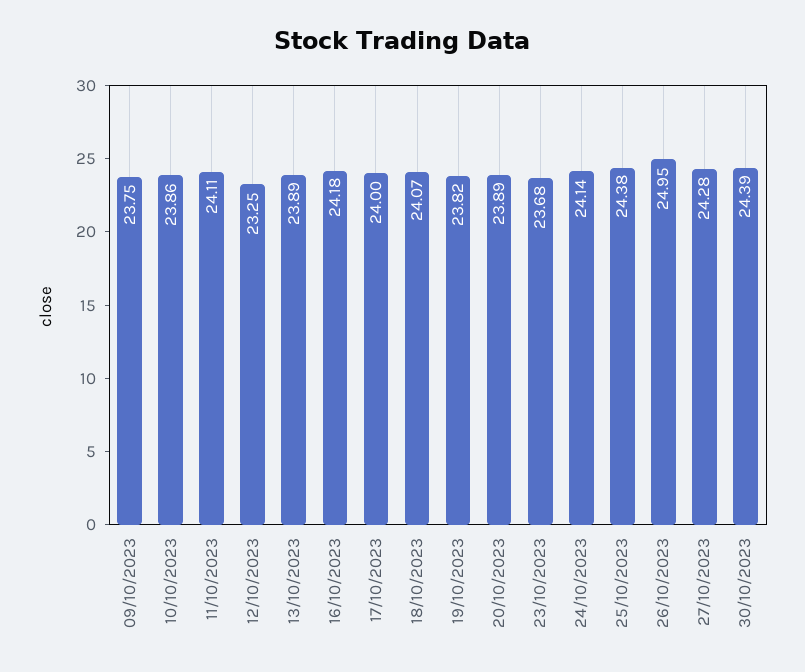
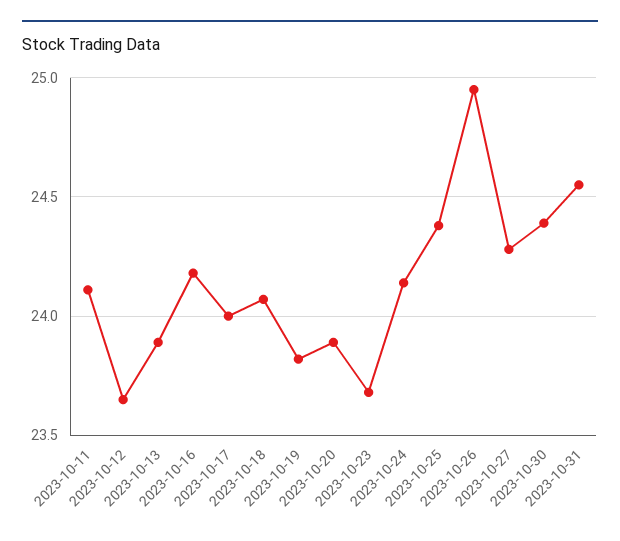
09/10/2023: 23.75 -> none
10/10/2023: 23.86 -> none
12/10/2023: 23.25 -> 23.65
2023-10-31: none -> 24.55

